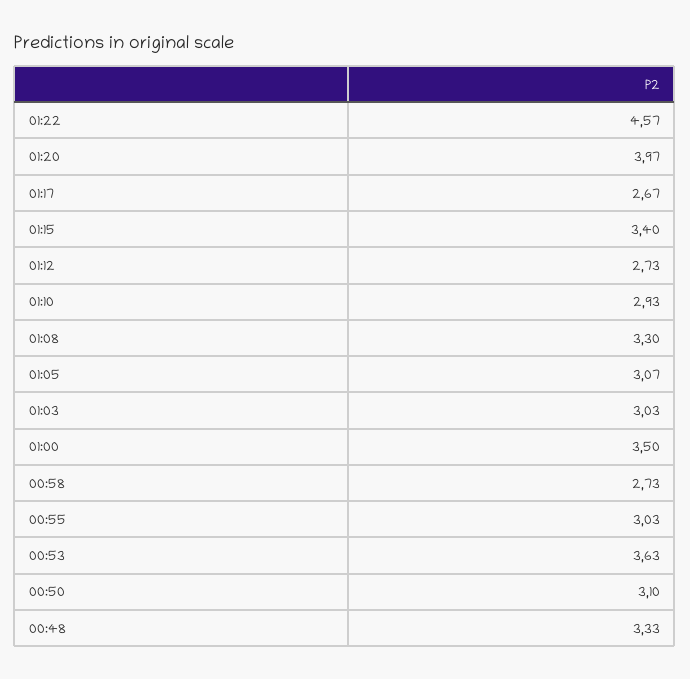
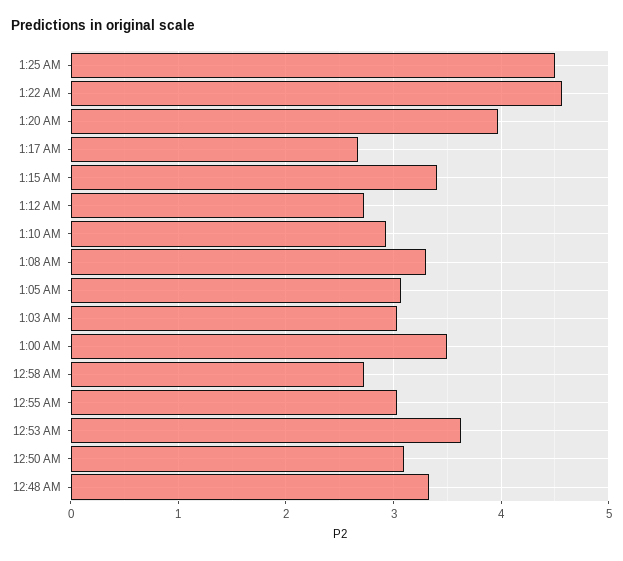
1:25 AM: none -> 4.5

